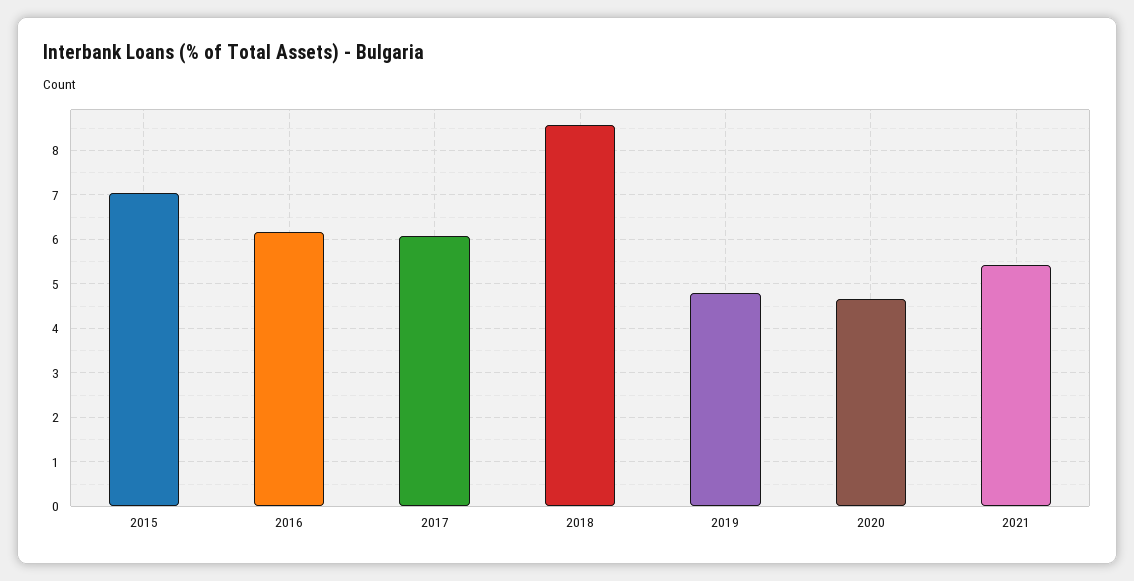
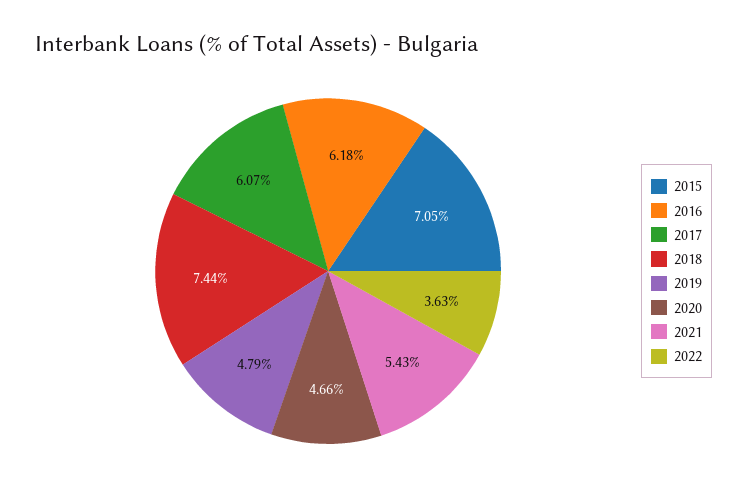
2018: 8.6 -> 7.44
2022: none -> 3.63

